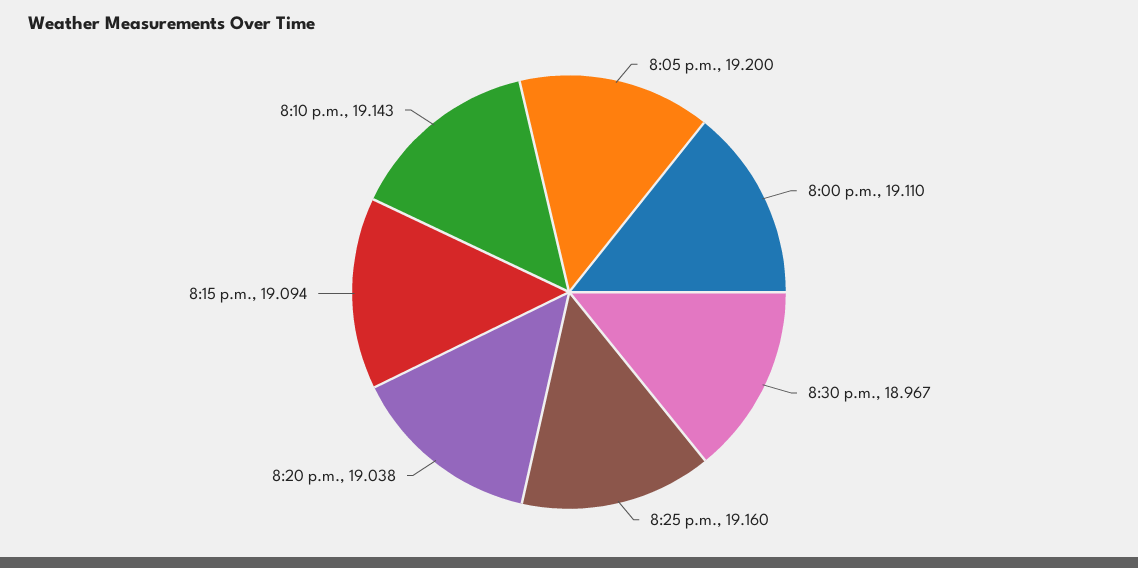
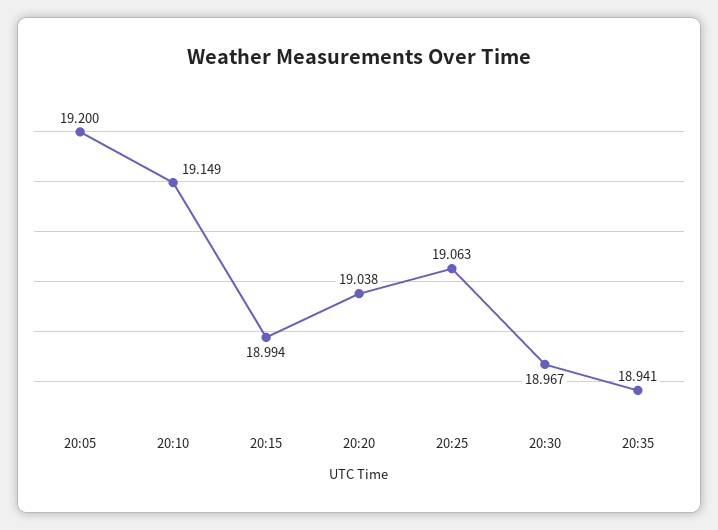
8:00 p.m.: 19.11 -> none
8:25 p.m.: 19.16 -> 19.063
8:15 p.m.: 19.094 -> 18.994
8:10 p.m.: 19.143 -> 19.149
20:35: none -> 18.941

